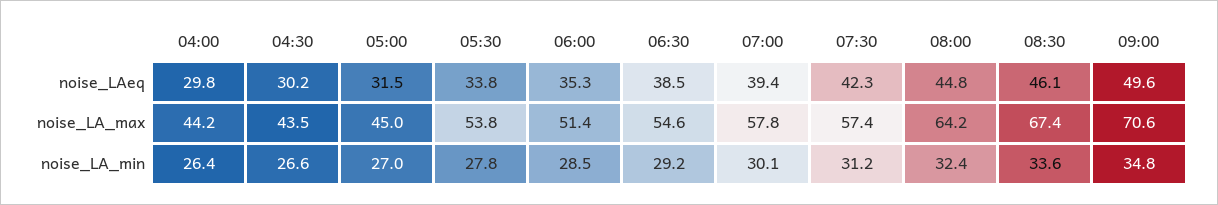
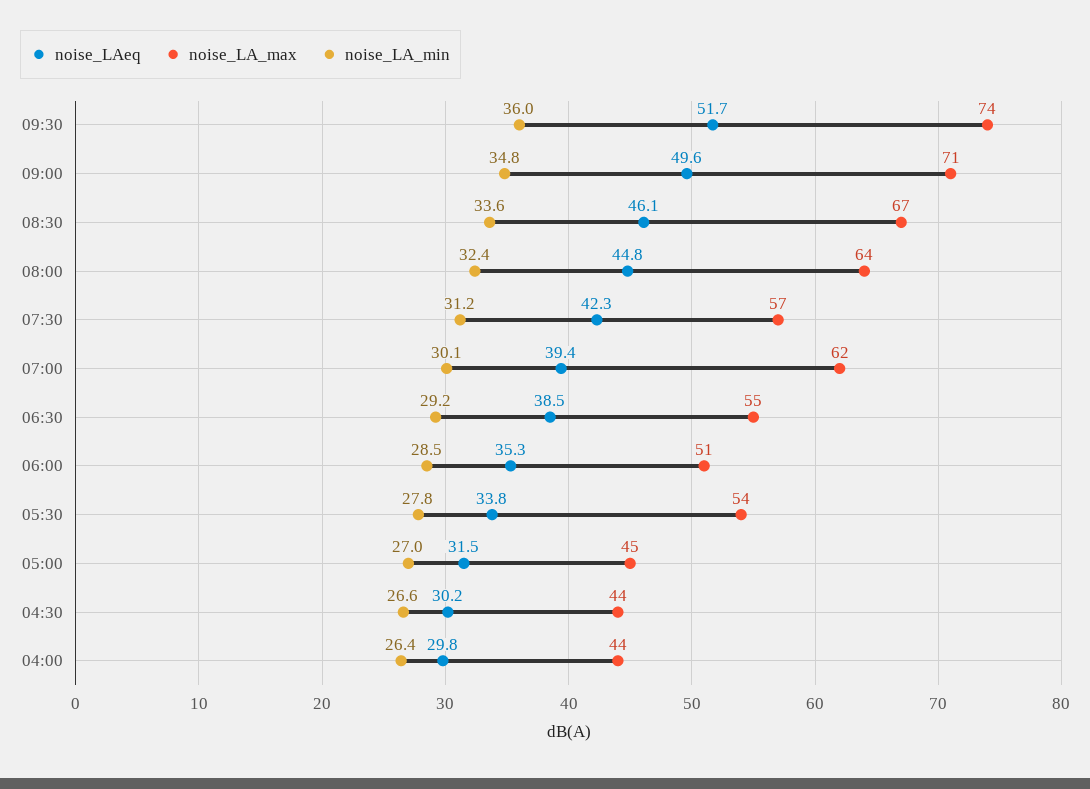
noise_LA_max, 07:00: 57.8 -> 62
noise_LAeq, 09:30: none -> 51.7
noise_LA_max, 09:30: none -> 74
noise_LA_min, 09:30: none -> 36

